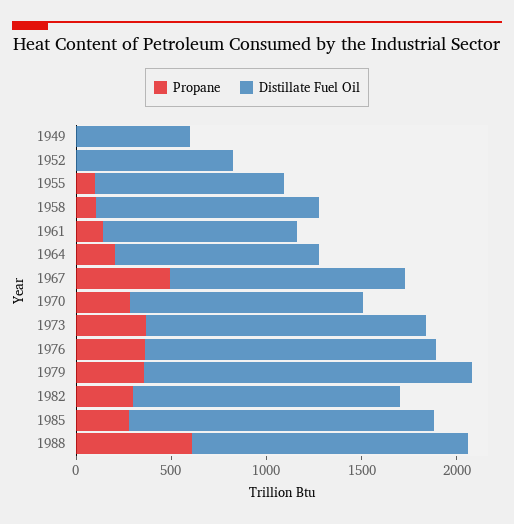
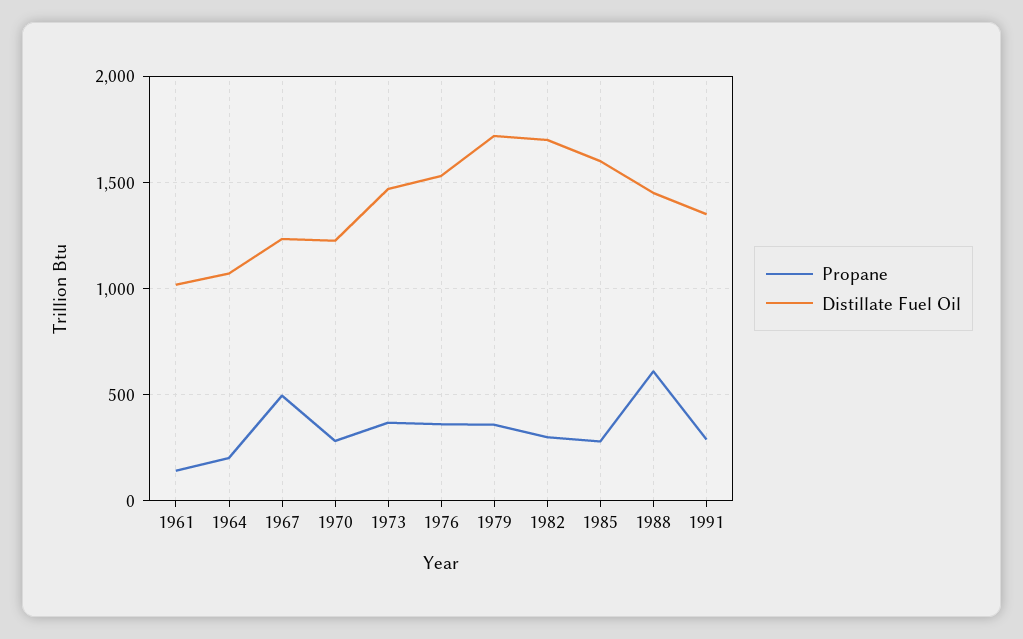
Propane, 1949: 0 -> none
Distillate Fuel Oil, 1949: 600 -> none
Propane, 1952: 0 -> none
Distillate Fuel Oil, 1952: 800 -> none
Propane, 1955: 100 -> none
Distillate Fuel Oil, 1955: 1000 -> none
Propane, 1958: 100 -> none
Distillate Fuel Oil, 1958: 1200 -> none
Distillate Fuel Oil, 1982: 1400 -> 1700
Propane, 1991: none -> 300
Distillate Fuel Oil, 1991: none -> 1350

